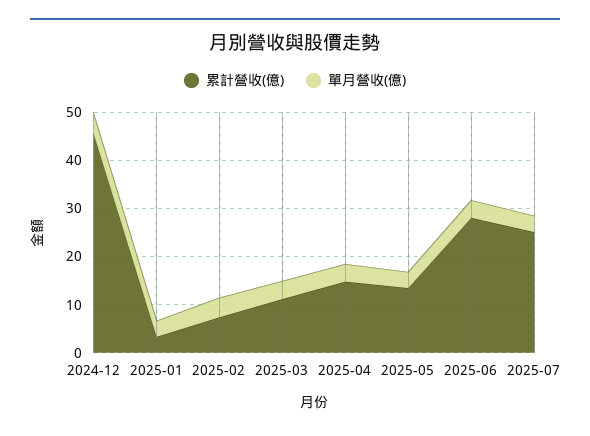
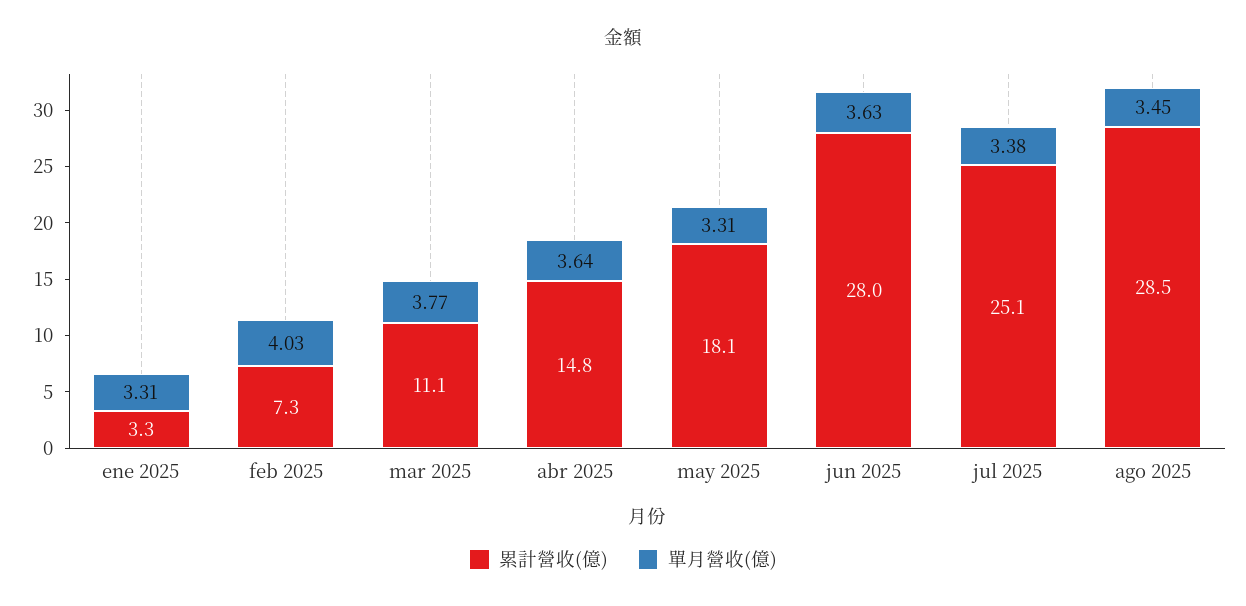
累計營收(億), 2024-12: 46 -> none
單月營收(億), 2024-12: 4 -> none
累計營收(億), 2025-05: 14 -> 18.1
累計營收(億), ago 2025: none -> 28.5
單月營收(億), ago 2025: none -> 3.45

